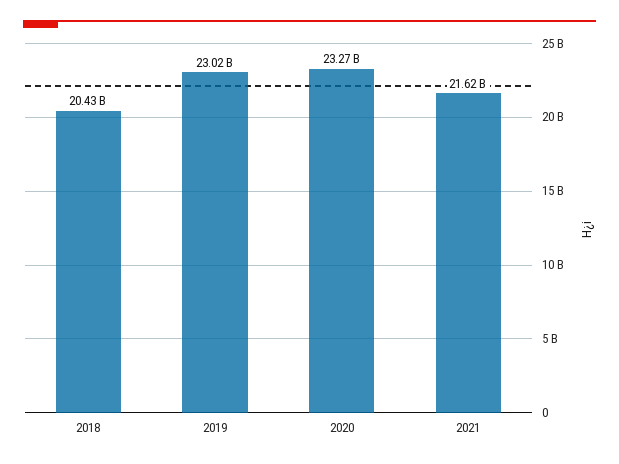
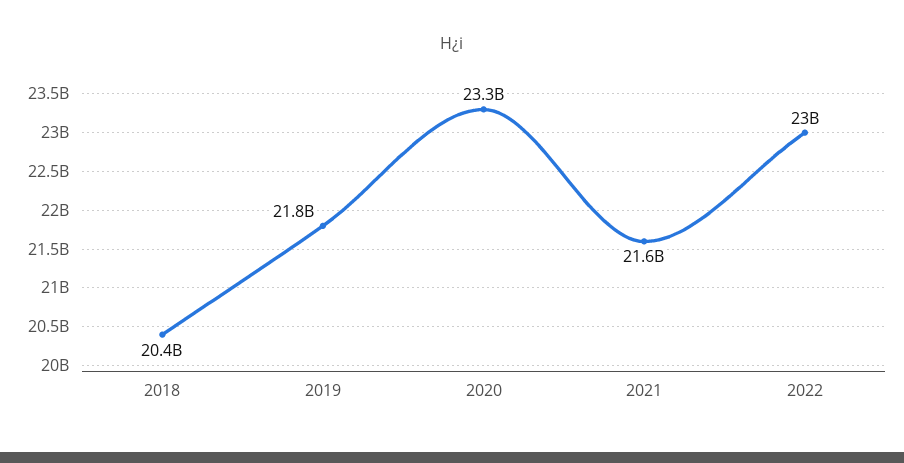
2019: 23020000000 -> 21800000000
2022: none -> 23000000000

